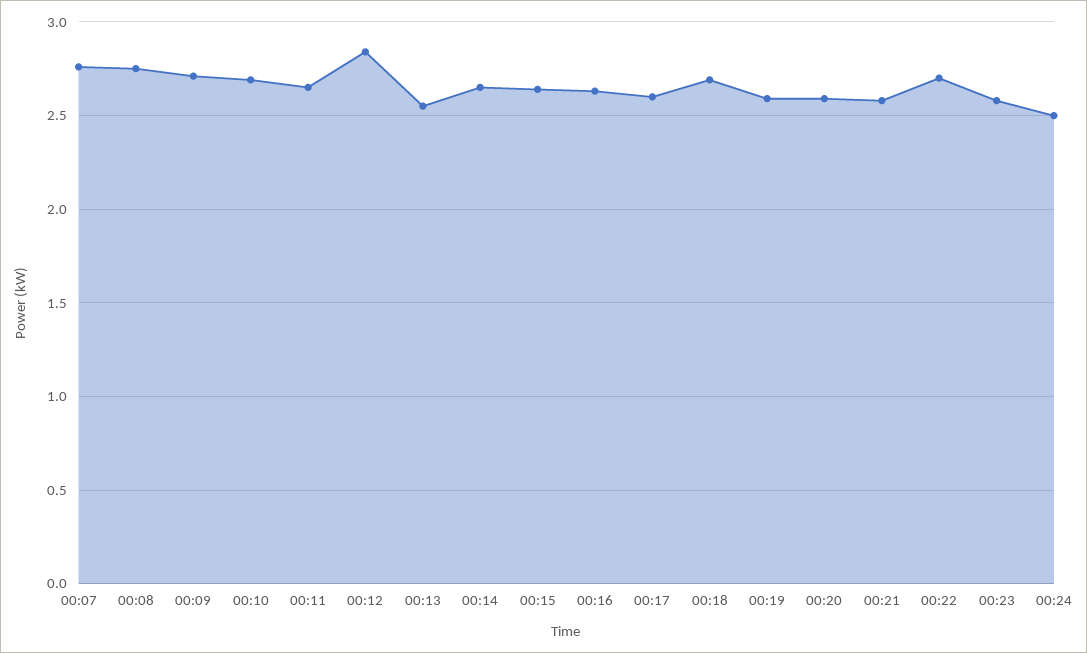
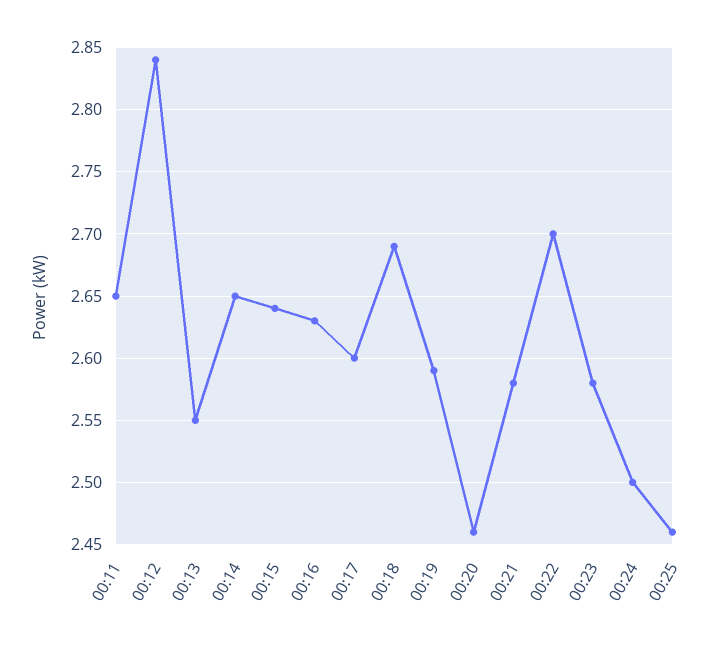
00:07: 2.75 -> none
00:08: 2.75 -> none
00:09: 2.7 -> none
00:10: 2.7 -> none
00:20: 2.6 -> 2.46
00:25: none -> 2.46

